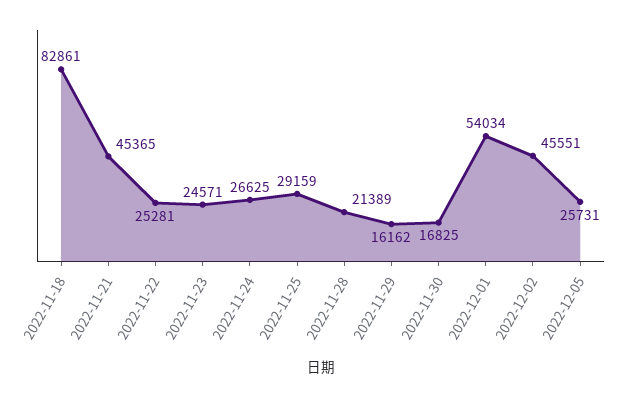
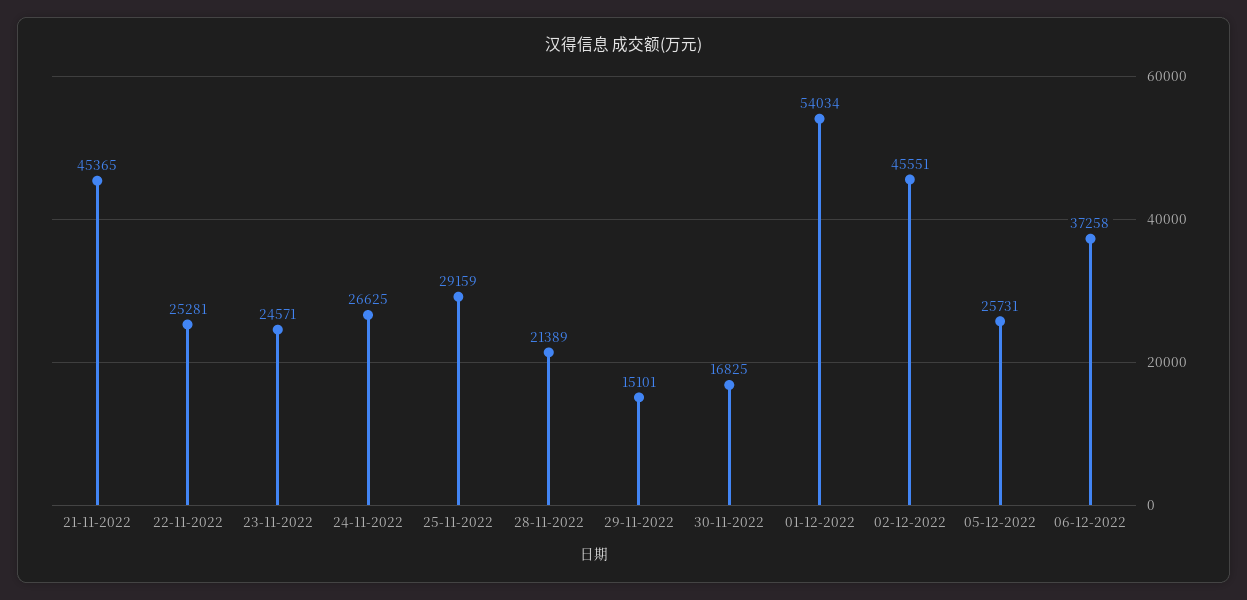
2022-11-18: 82861 -> none
2022-11-29: 16162 -> 15101
06-12-2022: none -> 37258

